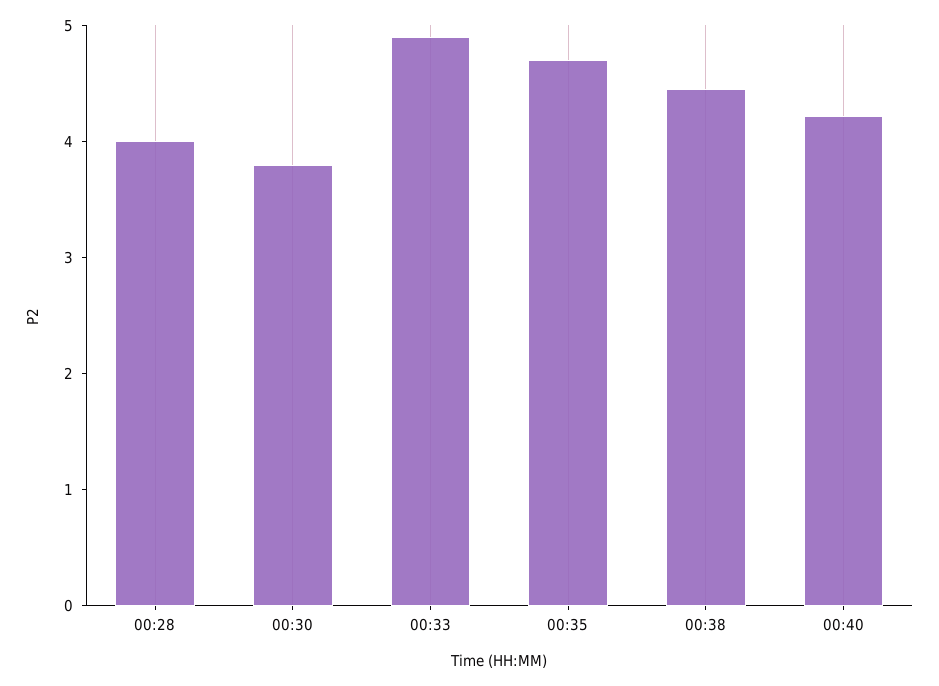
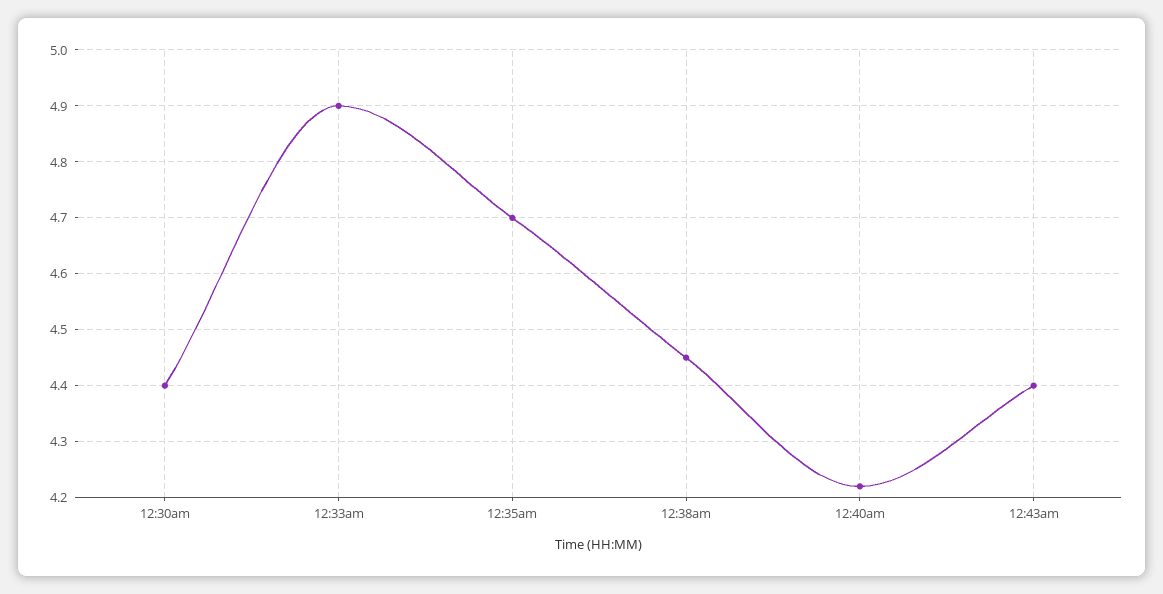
00:28: 4 -> none
00:30: 3.8 -> 4.4
12:43am: none -> 4.4

